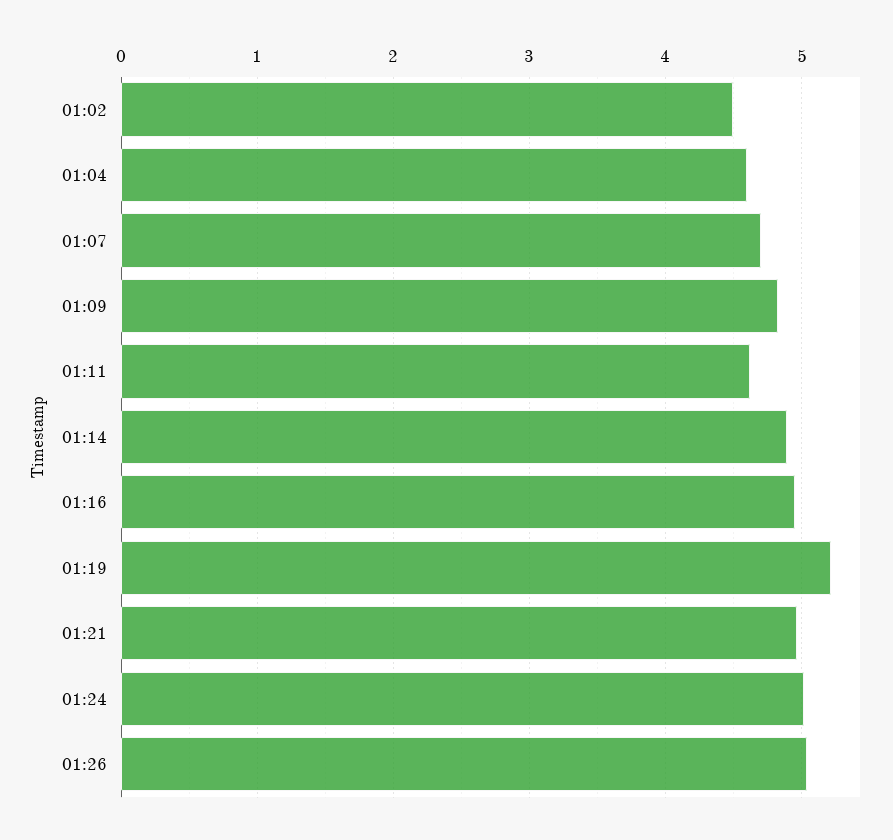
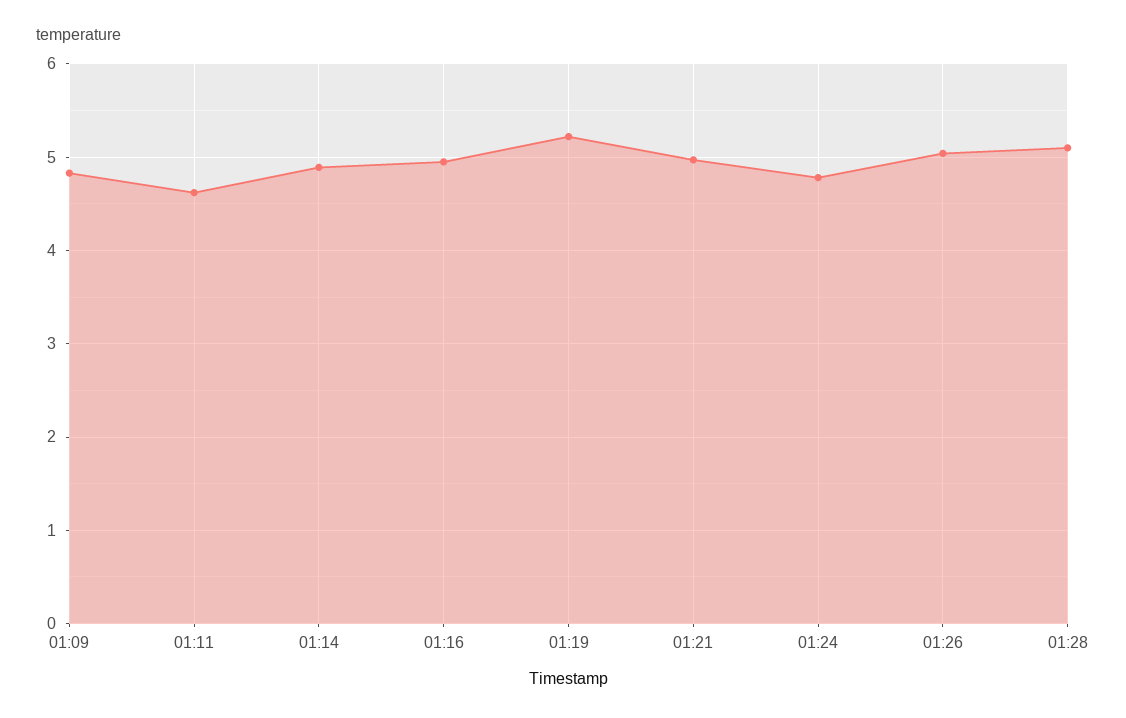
01:02: 4.5 -> none
01:04: 4.6 -> none
01:07: 4.7 -> none
01:24: 5 -> 4.8
01:28: none -> 5.1

